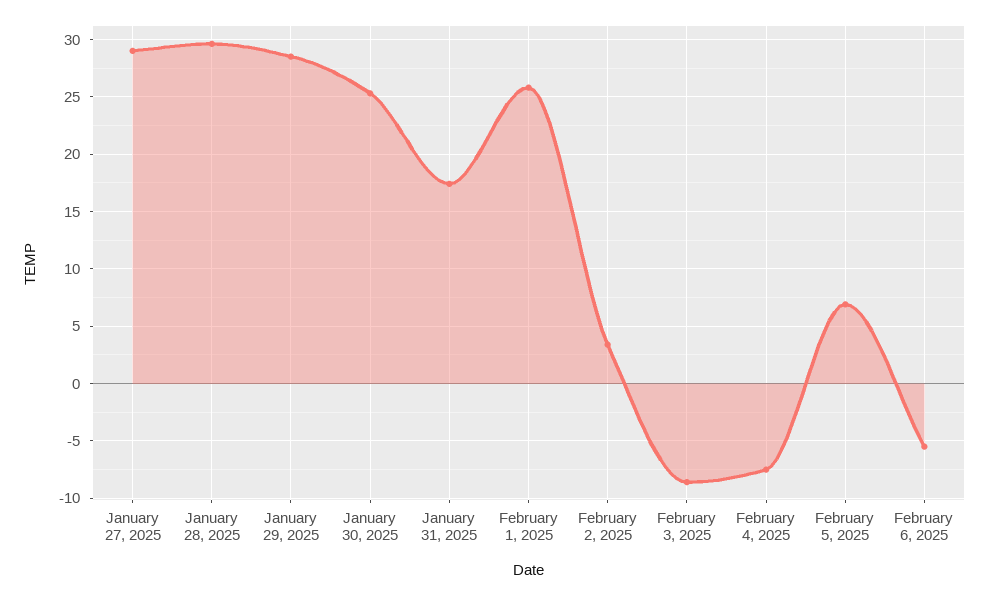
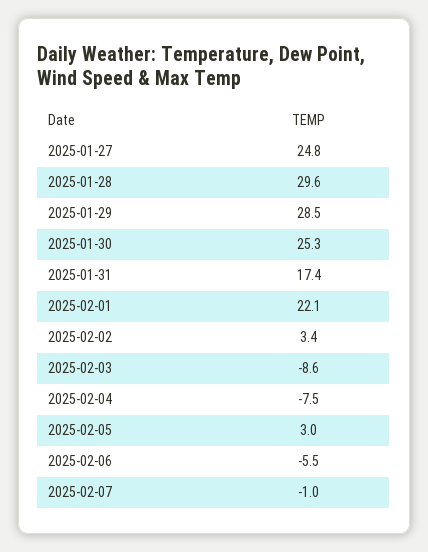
January 27, 2025: 29 -> 24.8
February 1, 2025: 26 -> 22.1
February 5, 2025: 7 -> 3
2025-02-07: none -> -1

